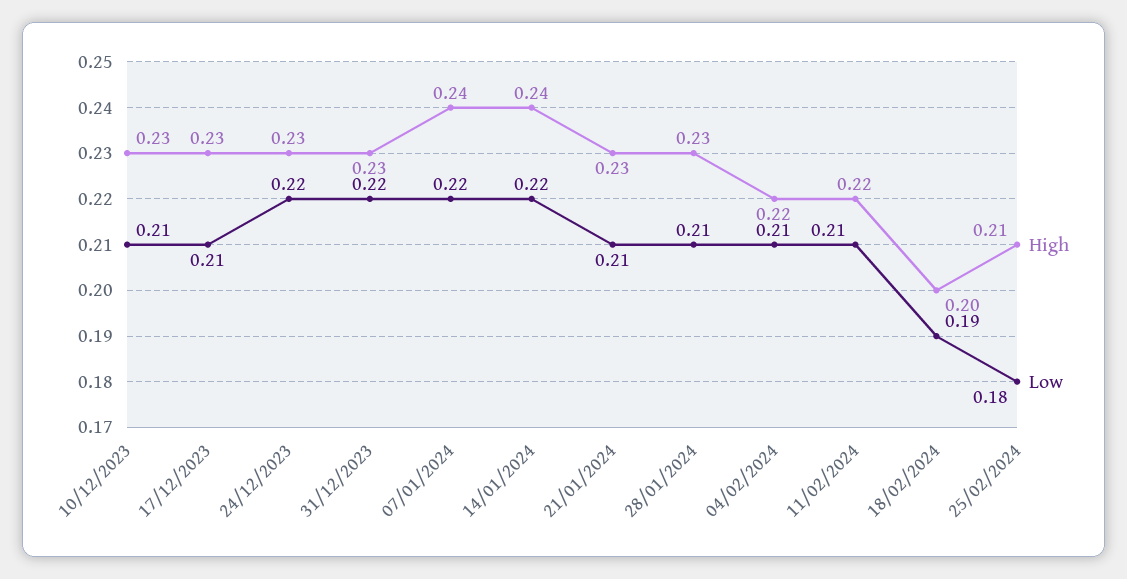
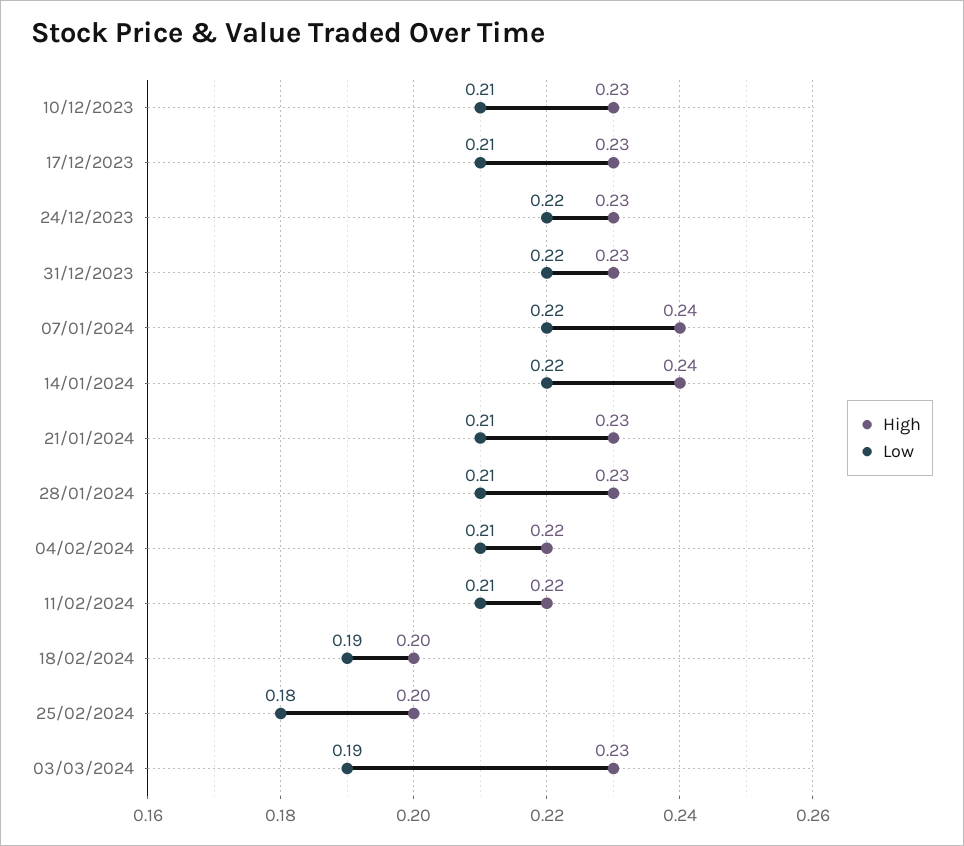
High, 25/02/2024: 0.21 -> 0.2
High, 03/03/2024: none -> 0.23
Low, 03/03/2024: none -> 0.19

